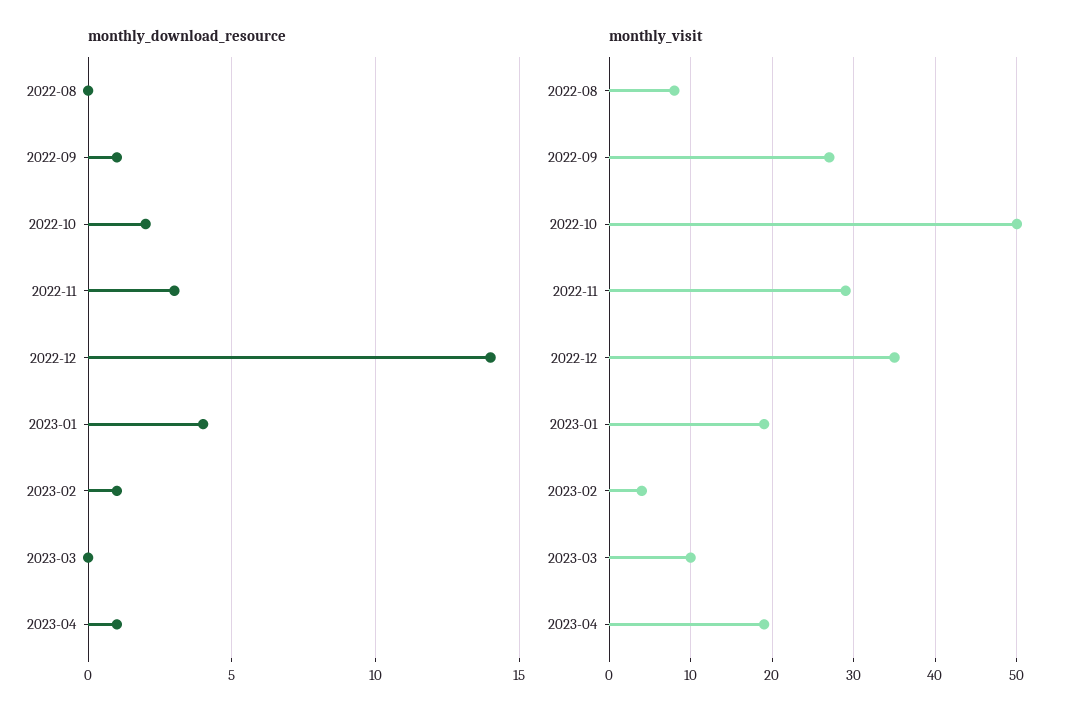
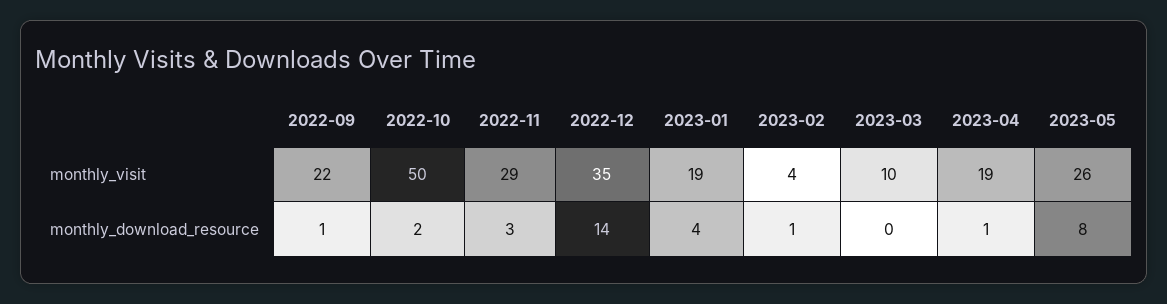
monthly_download_resource, 2022-08: 0 -> none
monthly_visit, 2022-08: 8 -> none
monthly_visit, 2022-09: 27 -> 22
monthly_visit, 2023-05: none -> 26
monthly_download_resource, 2023-05: none -> 8

